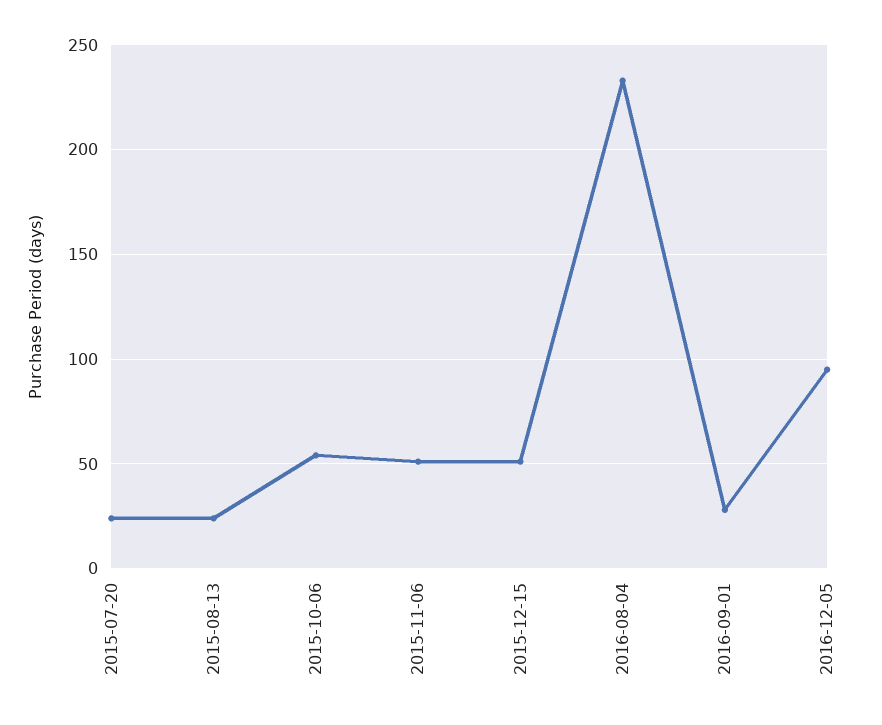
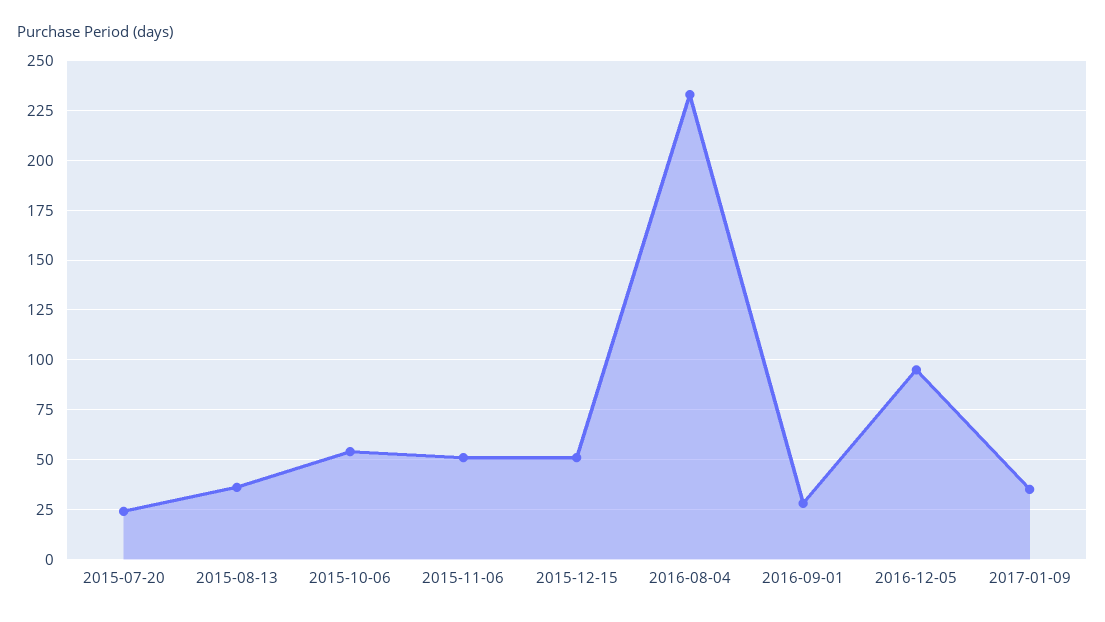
2015-08-13: 25 -> 35
2017-01-09: none -> 35

